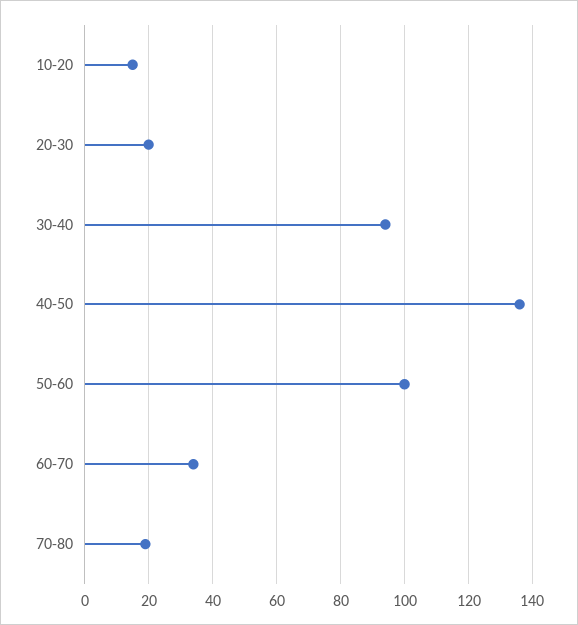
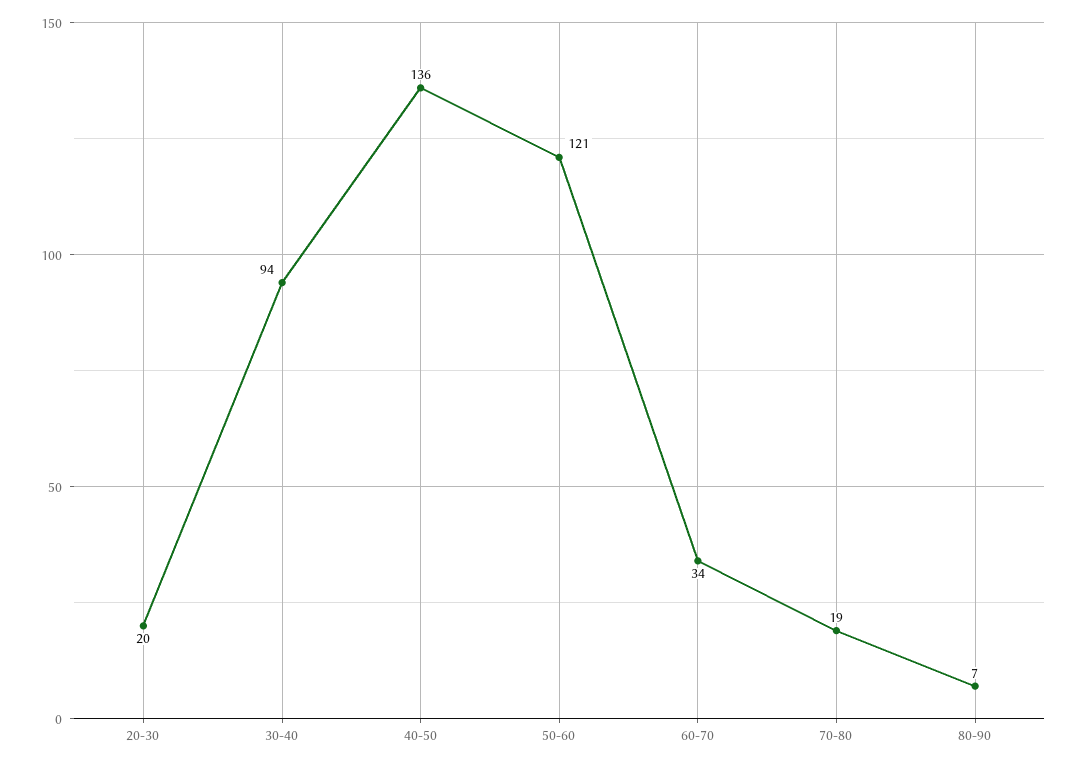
10-20: 15 -> none
50-60: 100 -> 121
80-90: none -> 7

